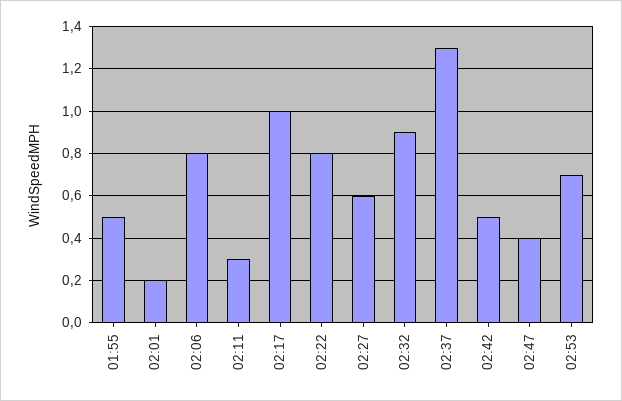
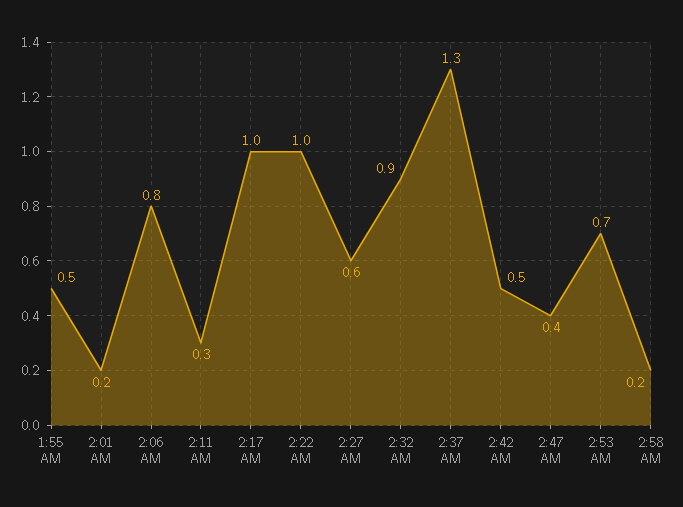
02:22: 0.8 -> 1
2:58 AM: none -> 0.2

